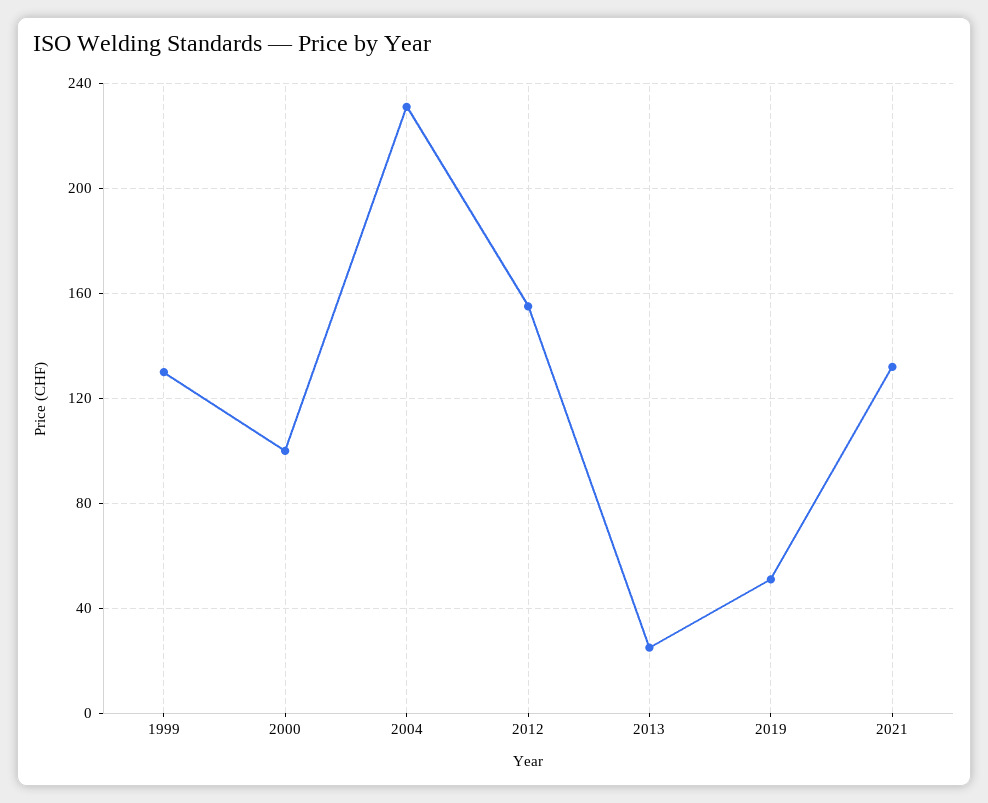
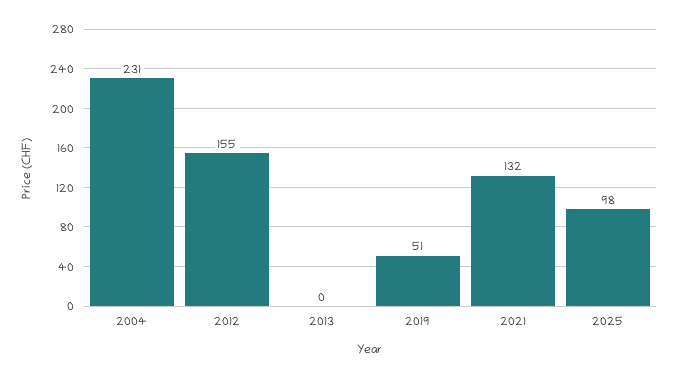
1999: 130 -> none
2000: 100 -> none
2013: 25 -> 0
2025: none -> 98

